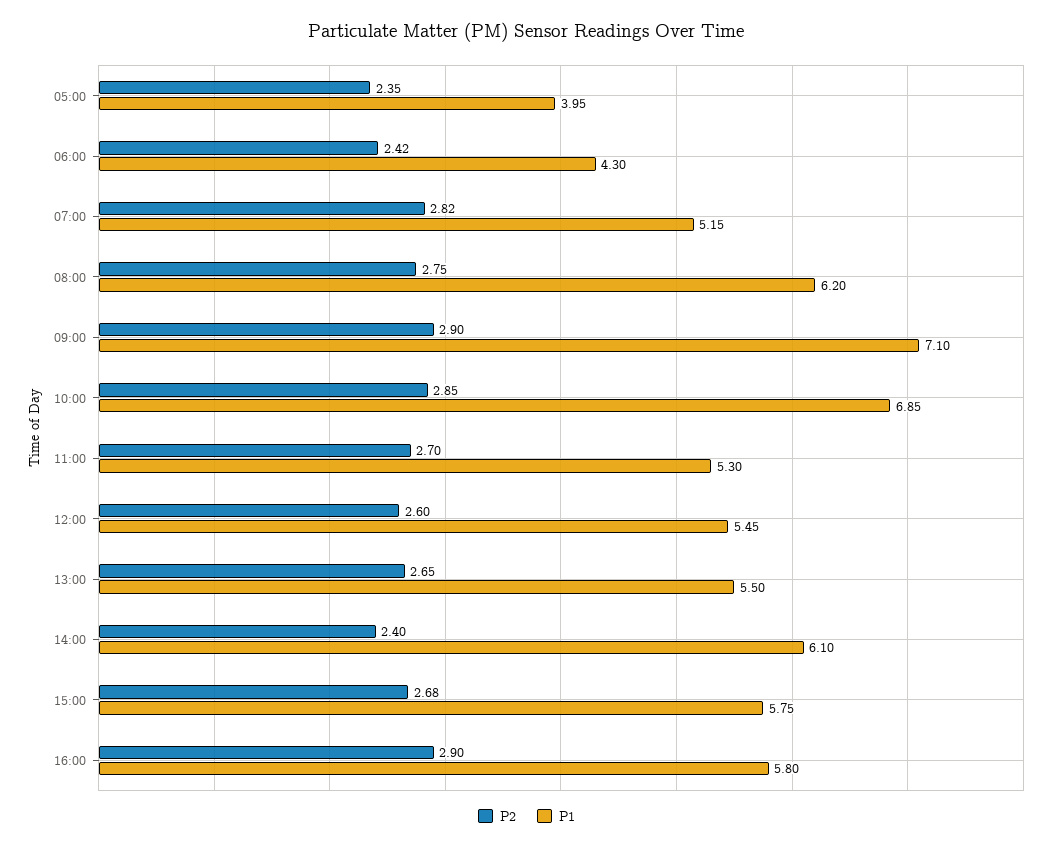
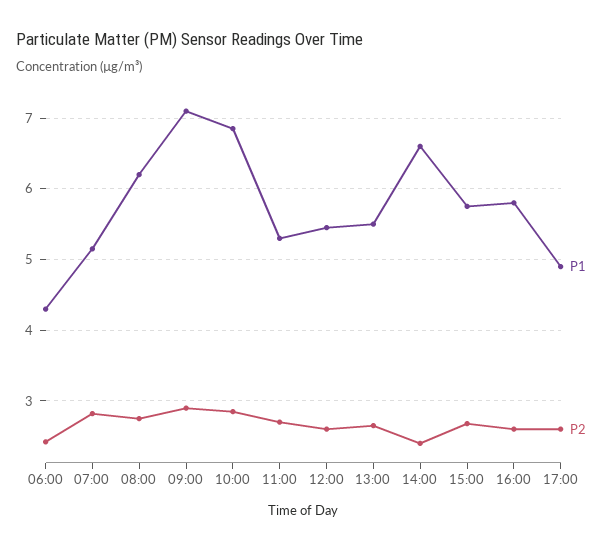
P2, 05:00: 2.35 -> none
P1, 05:00: 3.95 -> none
P1, 14:00: 6.1 -> 6.6
P2, 16:00: 2.9 -> 2.6
P1, 17:00: none -> 4.9
P2, 17:00: none -> 2.6

